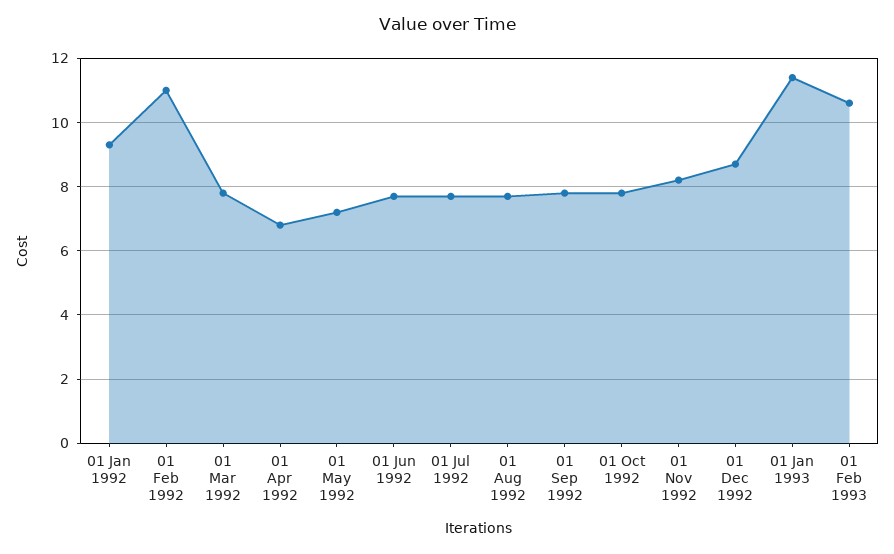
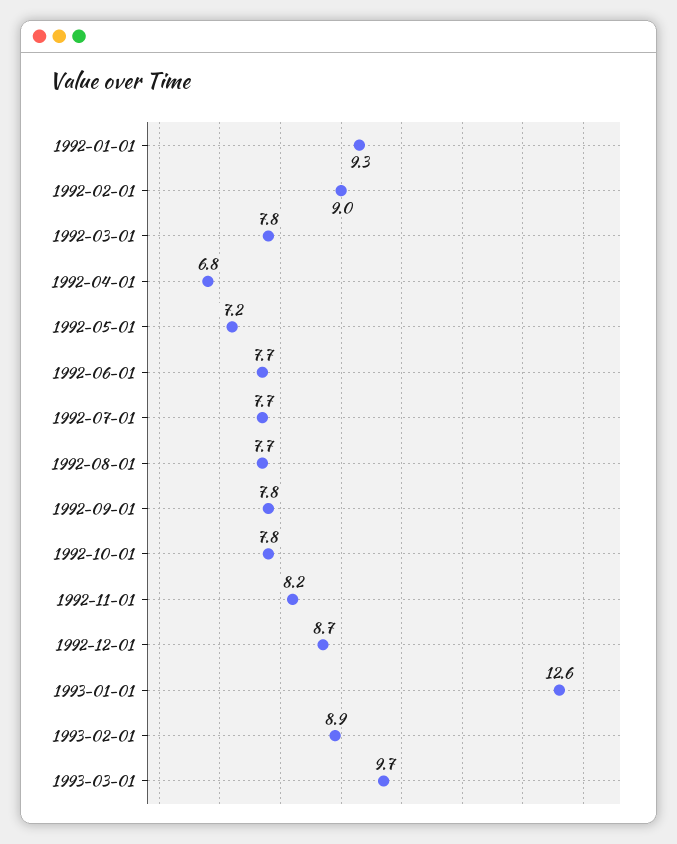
01 Feb 1992: 11 -> 9
01 Jan 1993: 11.5 -> 12.6
01 Feb 1993: 10.5 -> 8.9
1993-03-01: none -> 9.7

